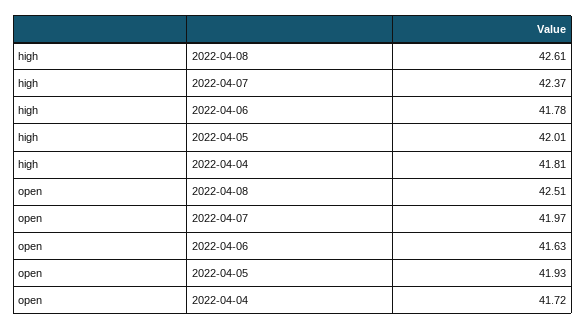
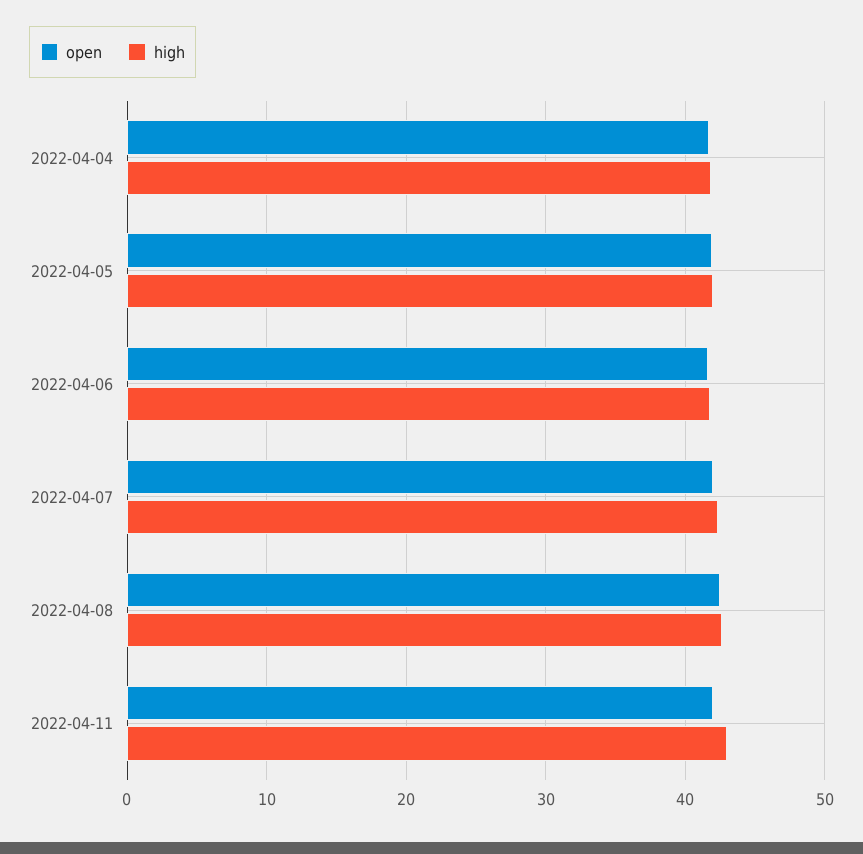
open, 2022-04-11: none -> 42
high, 2022-04-11: none -> 43

